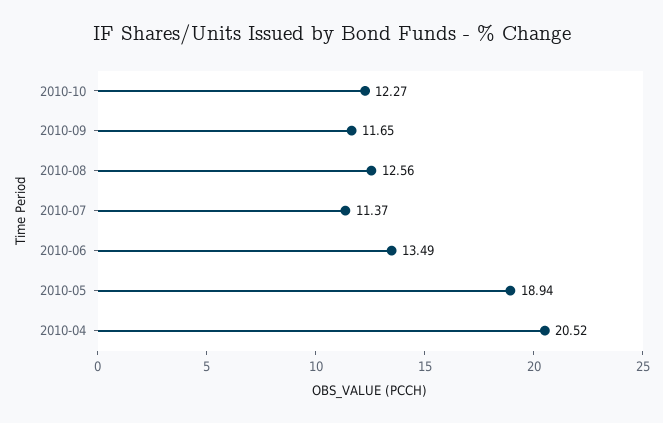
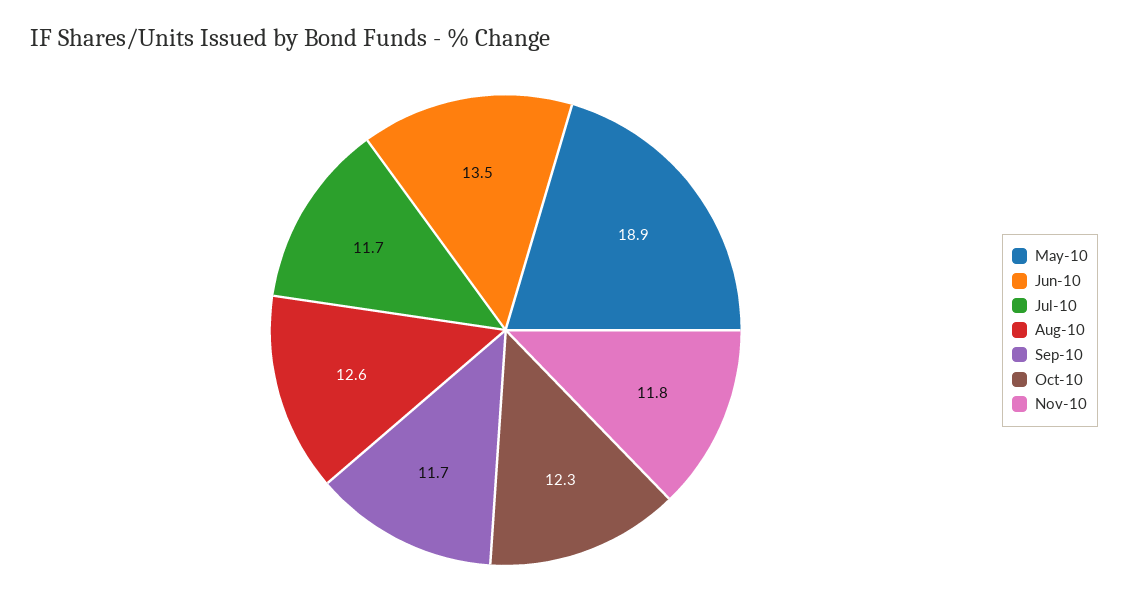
2010-07: 11.37 -> 11.7
2010-04: 20.52 -> none
Nov-10: none -> 11.8

